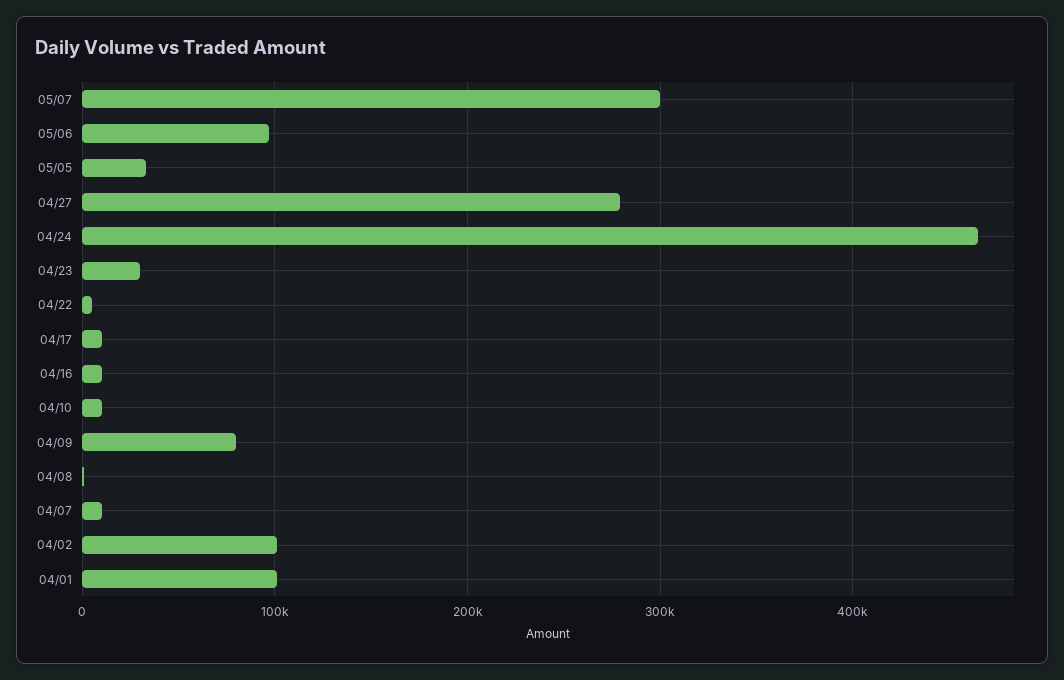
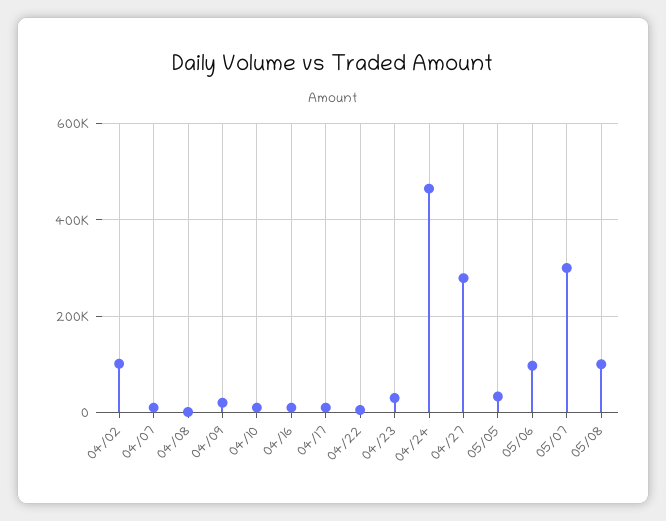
04/09: 80000 -> 20000
04/01: 100000 -> none
05/08: none -> 100000

